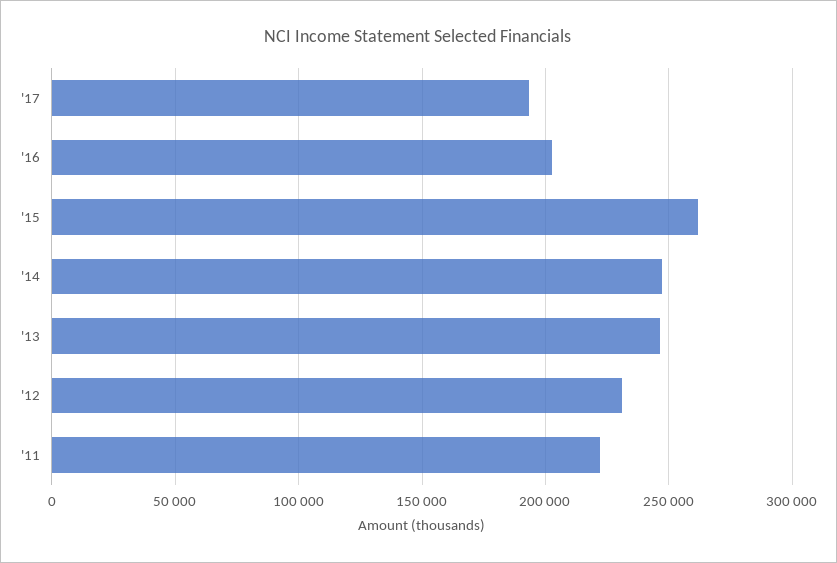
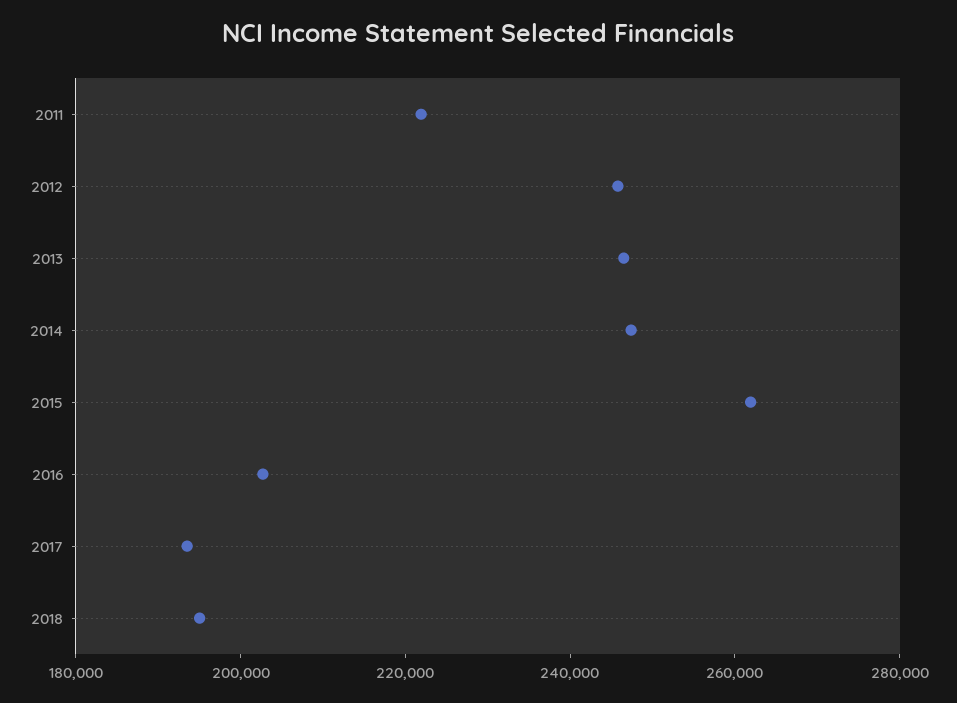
'12: 230000 -> 245000
2018: none -> 195000

